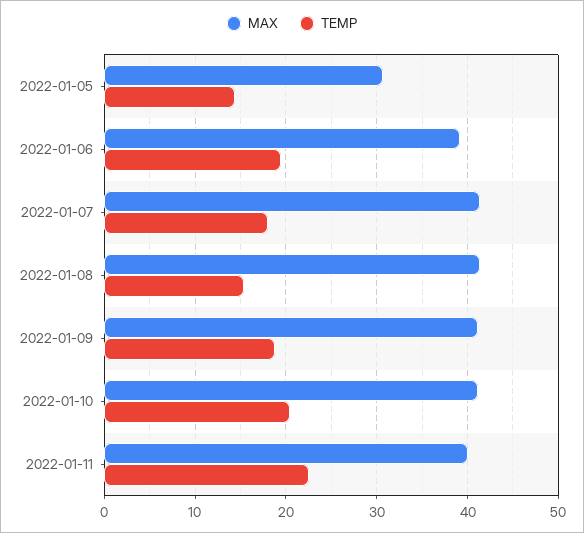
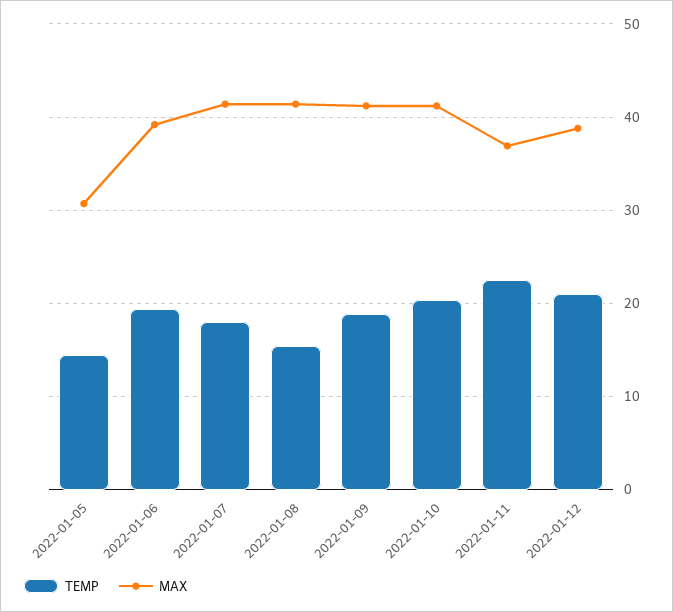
MAX, 2022-01-11: 40 -> 37
TEMP, 2022-01-12: none -> 21
MAX, 2022-01-12: none -> 39

